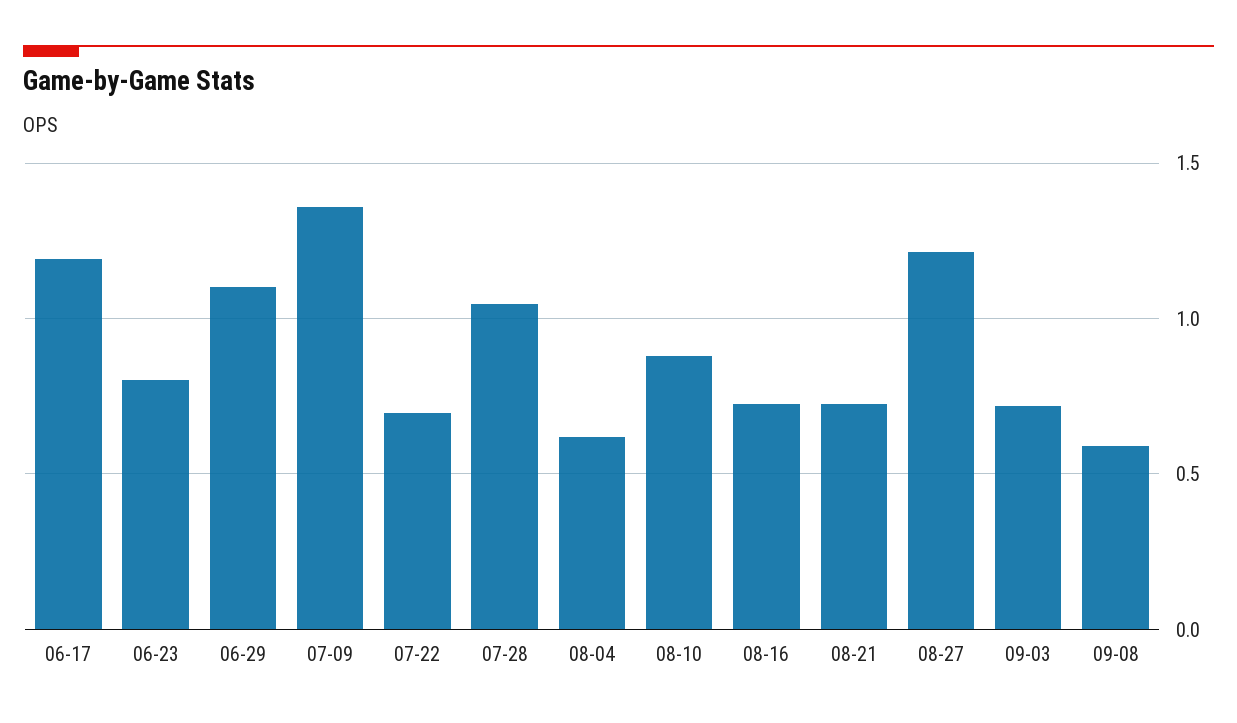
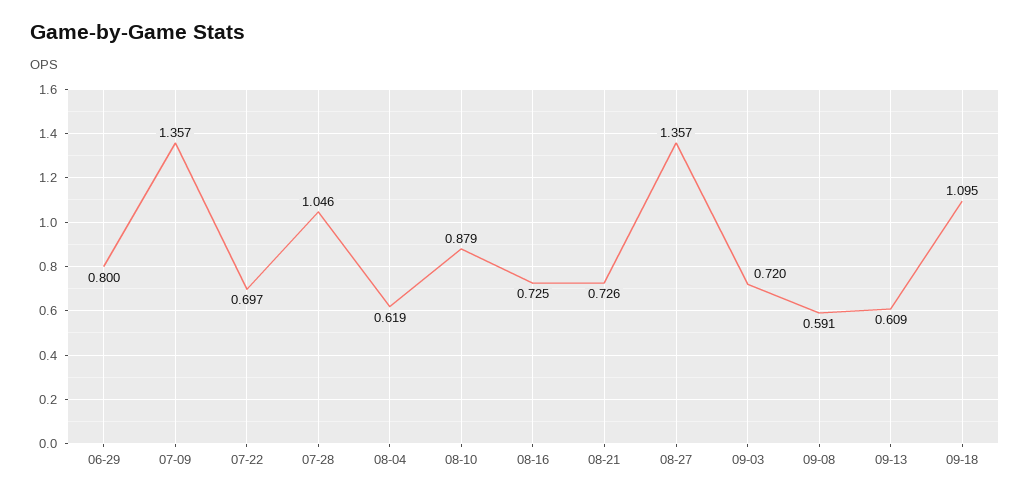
06-17: 1.2 -> none
06-23: 0.8 -> none
06-29: 1.1 -> 0.8
08-27: 1.2 -> 1.357
09-13: none -> 0.609
09-18: none -> 1.095

